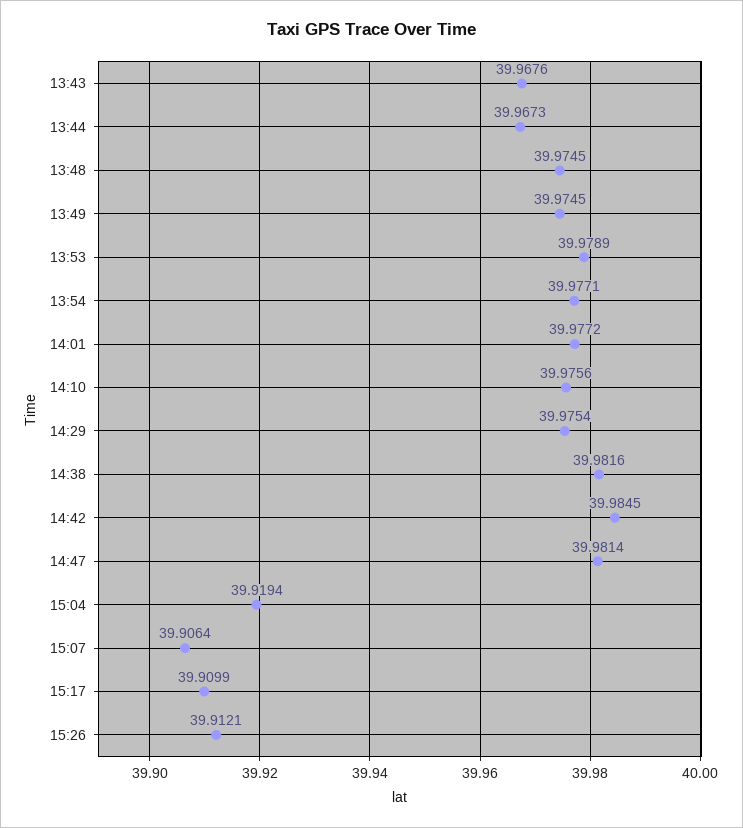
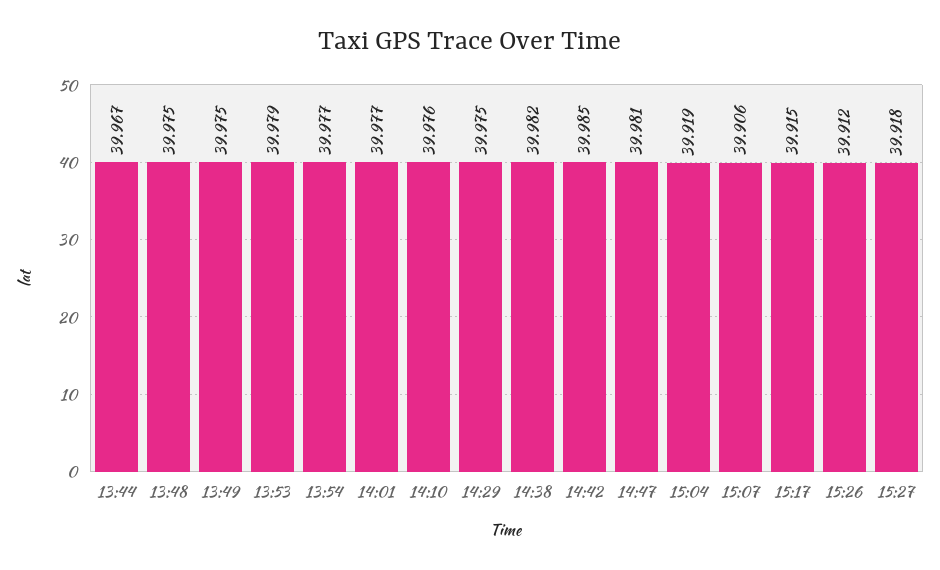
13:43: 39.9676 -> none
15:17: 39.9099 -> 39.915
15:27: none -> 39.918

